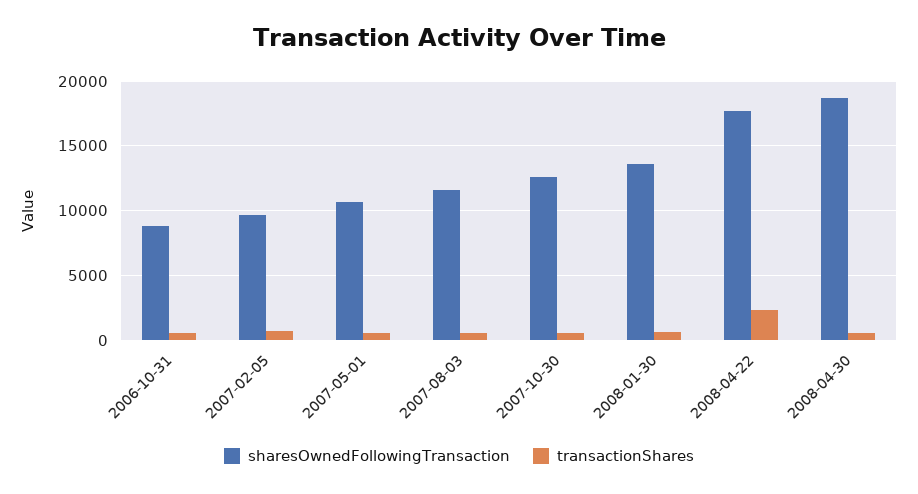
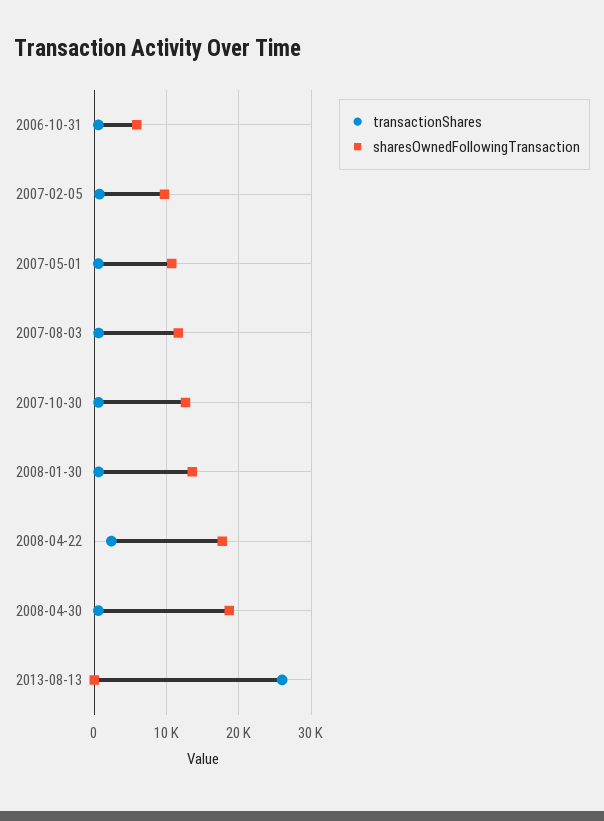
sharesOwnedFollowingTransaction, 2006-10-31: 9000 -> 6000
transactionShares, 2013-08-13: none -> 26000
sharesOwnedFollowingTransaction, 2013-08-13: none -> 0

